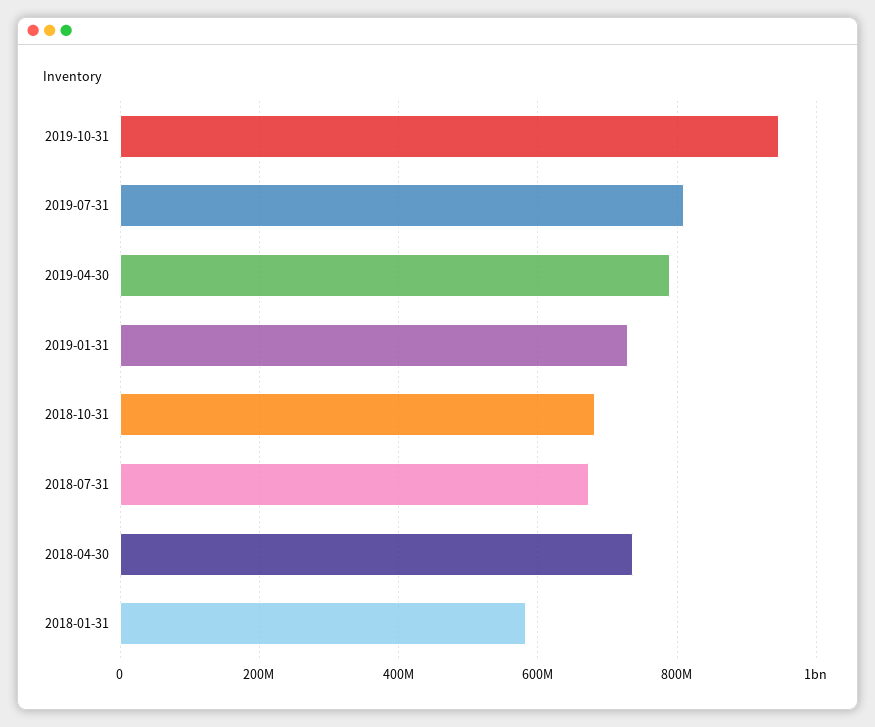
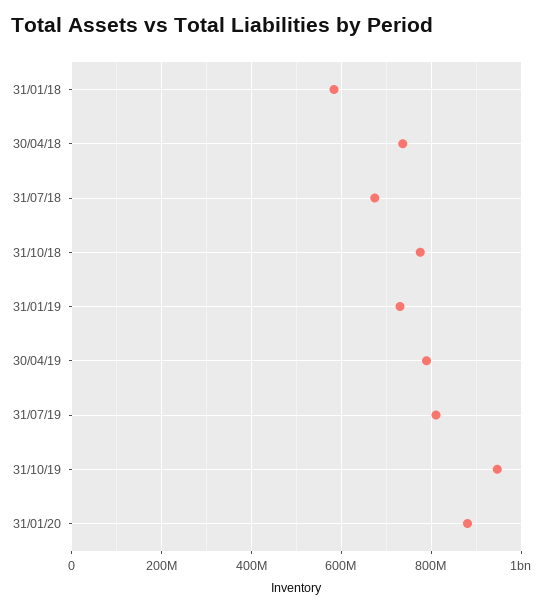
2018-10-31: 680000000 -> 780000000
31/01/20: none -> 880000000

